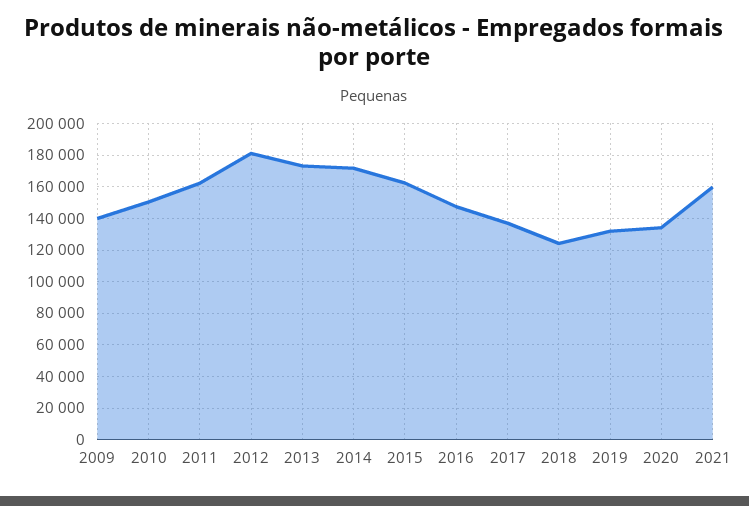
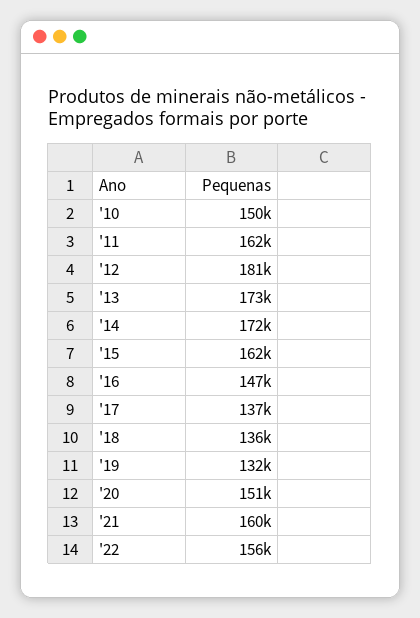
2009: 140000 -> none
2018: 125000 -> 136000
2020: 135000 -> 151000
'22: none -> 156000

